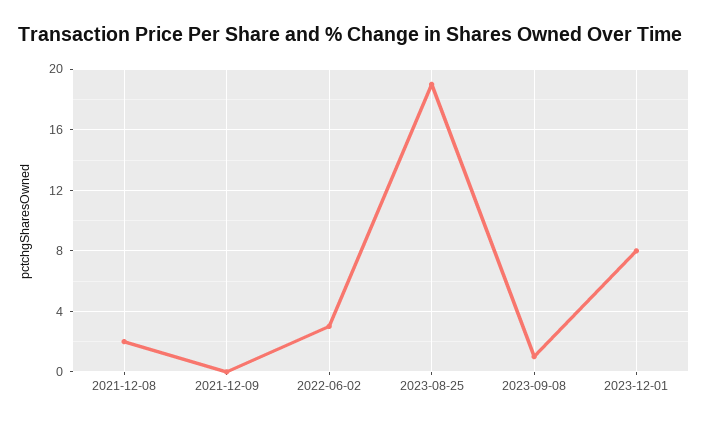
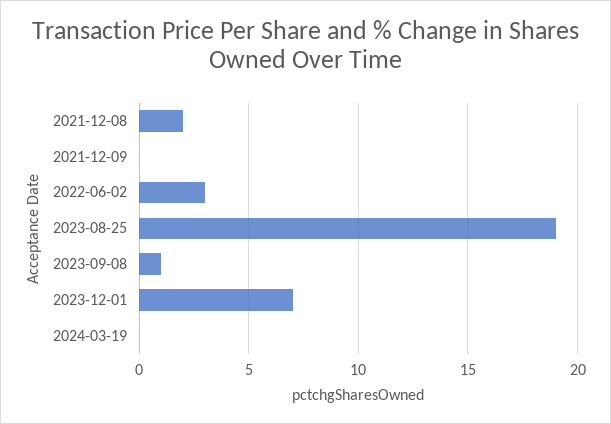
2023-12-01: 8 -> 7
2024-03-19: none -> 0

